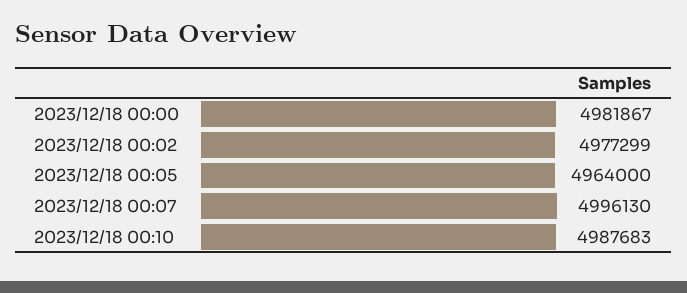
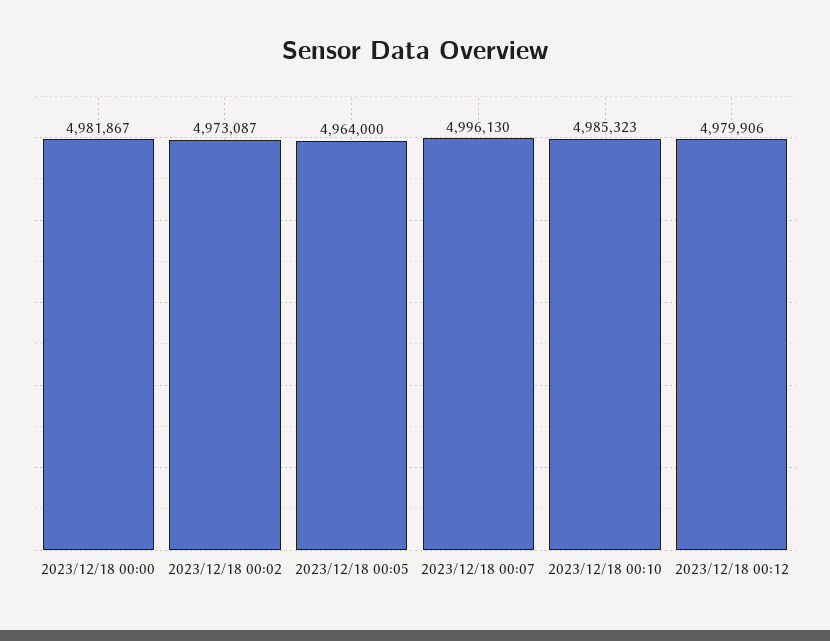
2023/12/18 00:02: 4977299 -> 4973087
2023/12/18 00:10: 4987683 -> 4985323
2023/12/18 00:12: none -> 4979906

